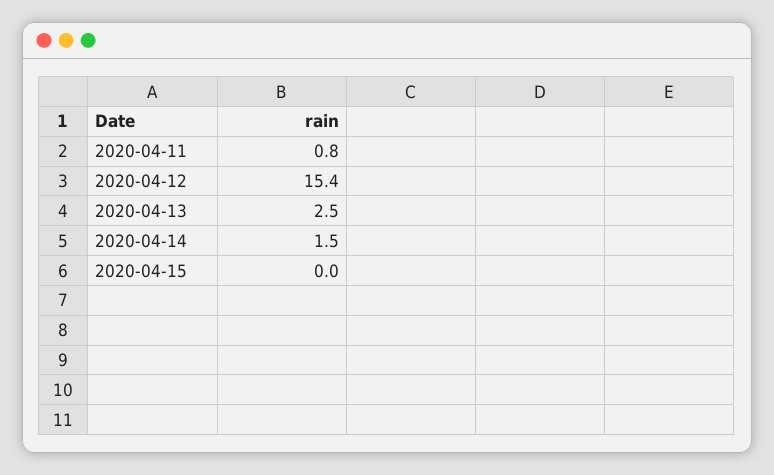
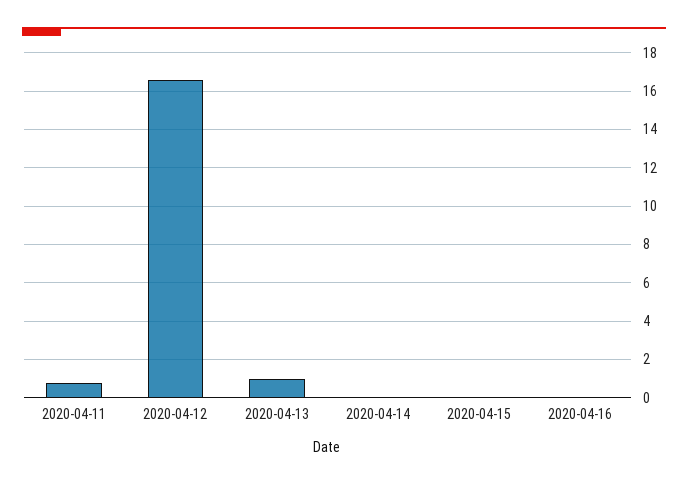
2020-04-12: 15.4 -> 16.5
2020-04-13: 2.5 -> 1
2020-04-14: 1.5 -> 0
2020-04-16: none -> 0

